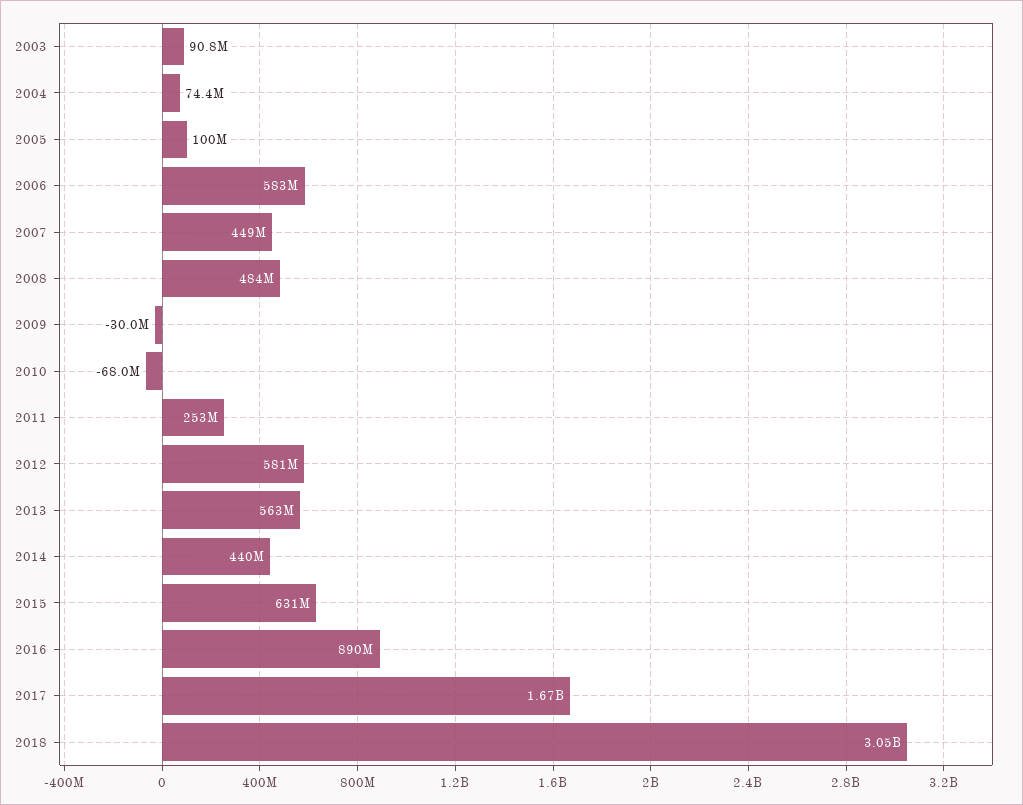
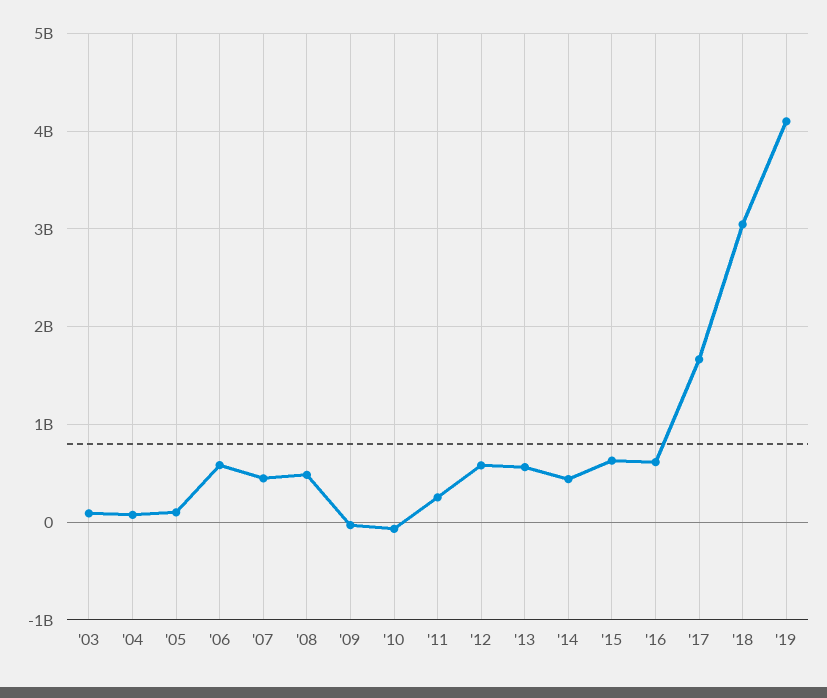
2016: 890000000 -> 600000000
'19: none -> 4100000000

